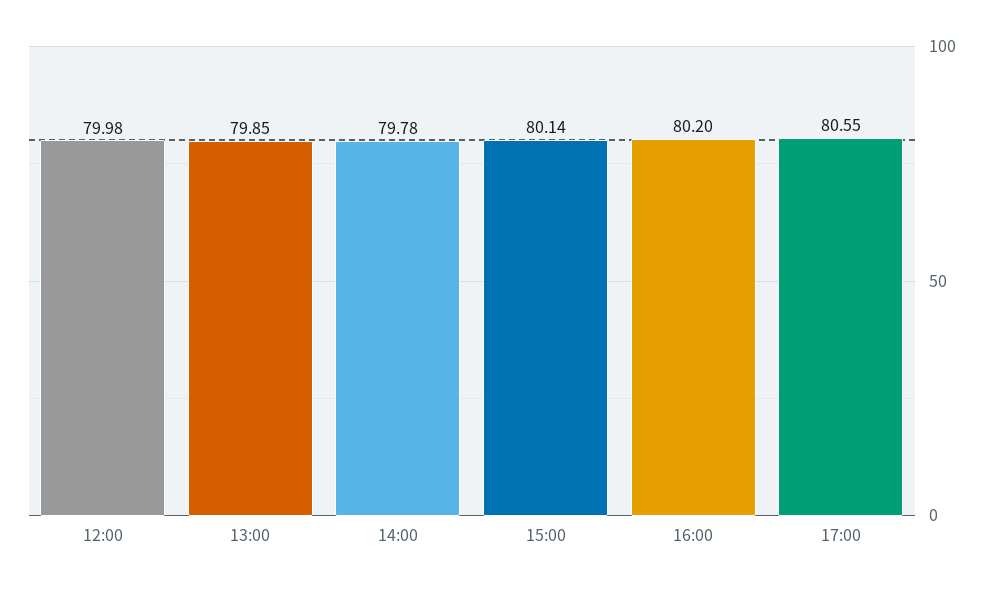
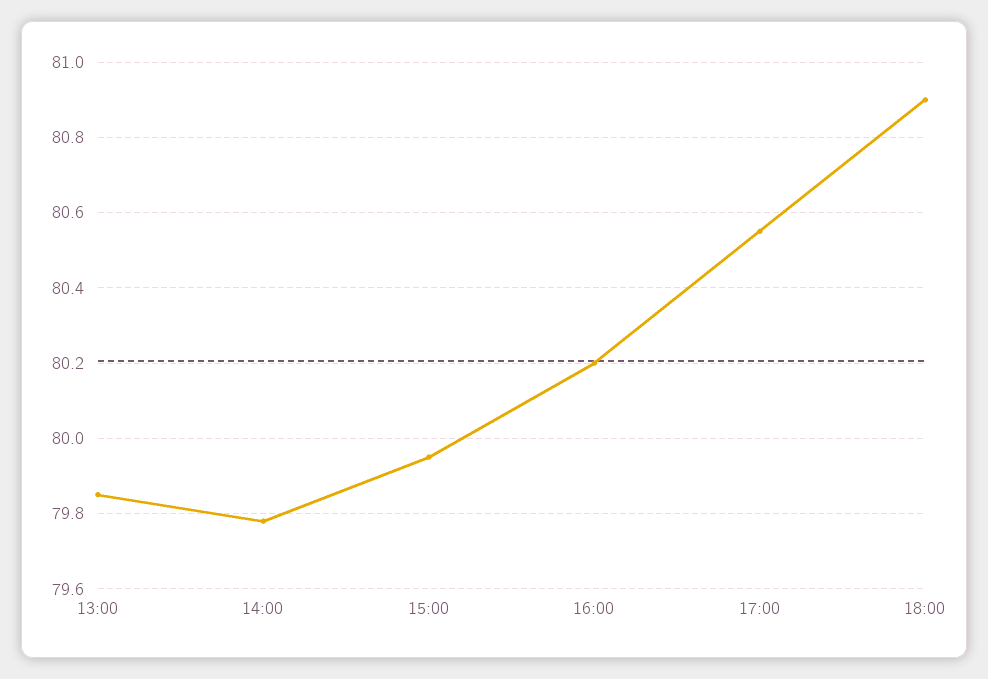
12:00: 79.98 -> none
15:00: 80.14 -> 79.95
18:00: none -> 80.9

